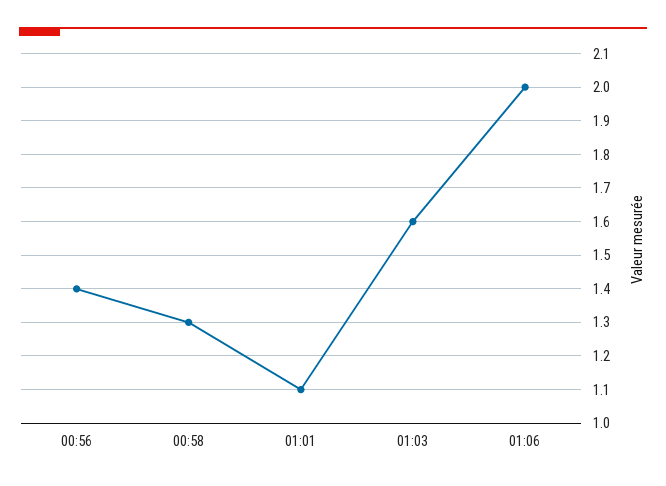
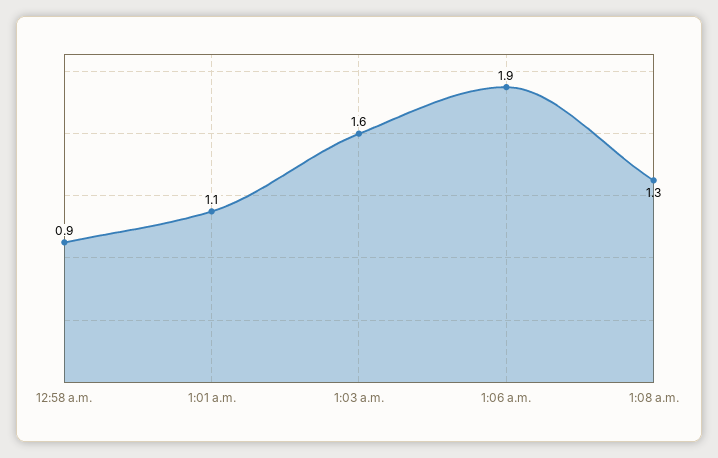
00:56: 1.4 -> none
00:58: 1.3 -> 0.9
01:06: 2 -> 1.9
1:08 a.m.: none -> 1.3

